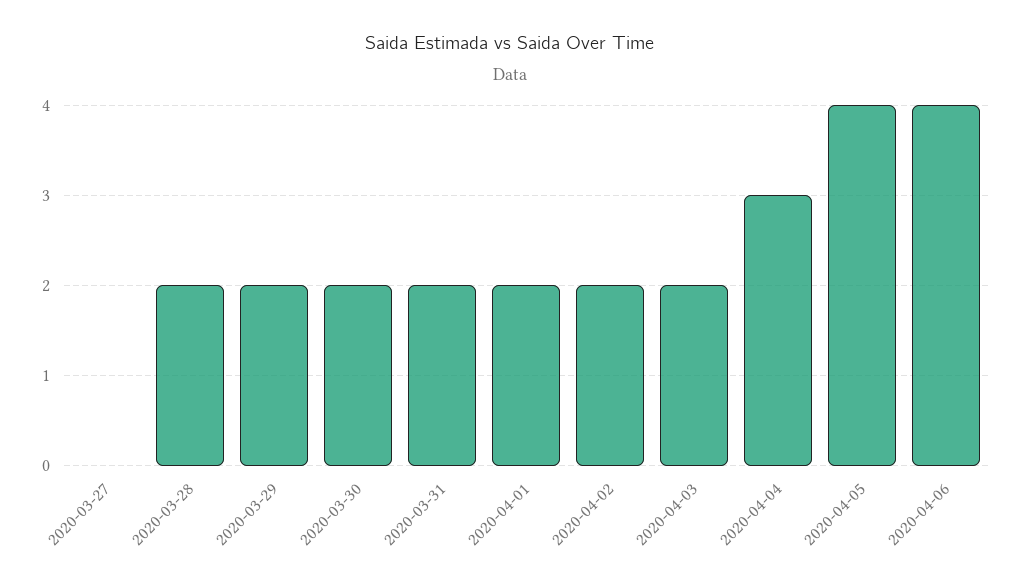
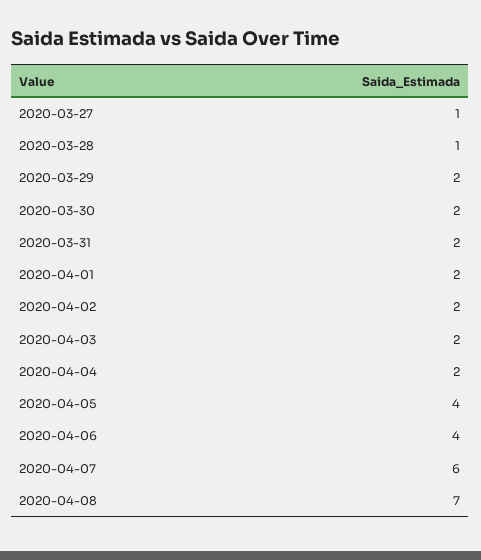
2020-03-27: 0 -> 1
2020-03-28: 2 -> 1
2020-04-04: 3 -> 2
2020-04-07: none -> 6
2020-04-08: none -> 7

